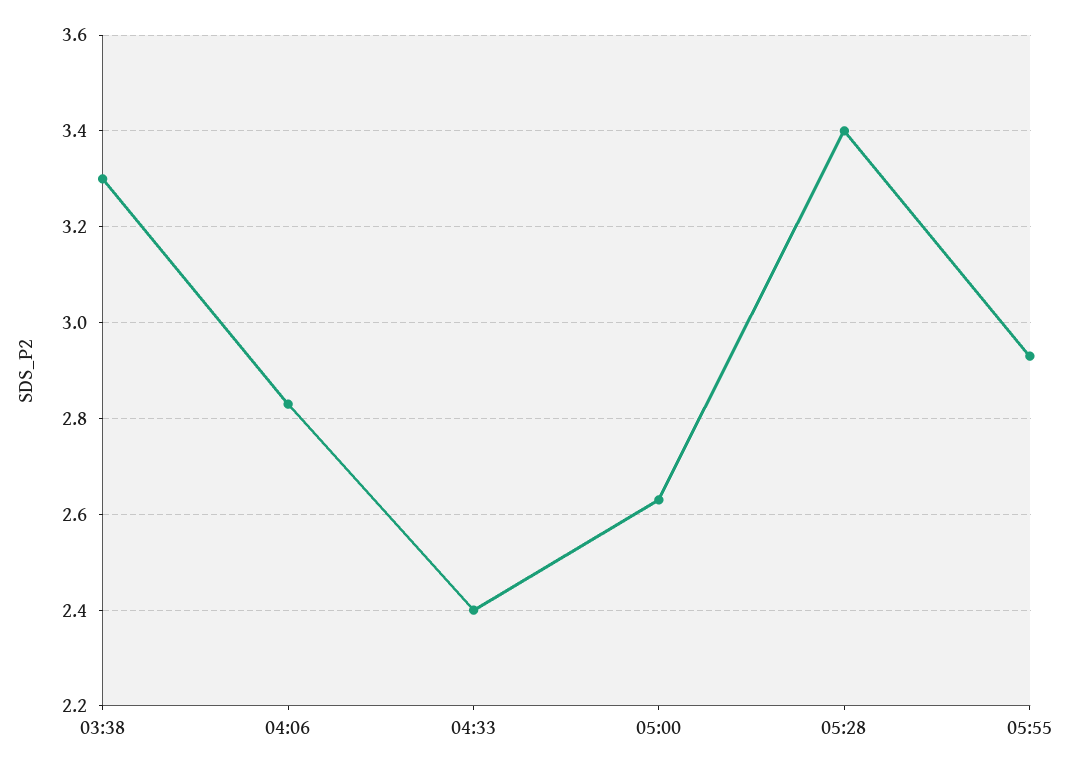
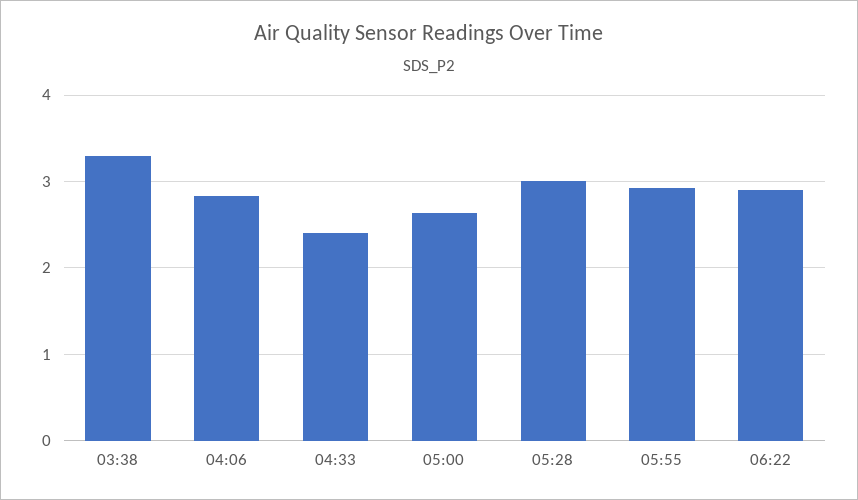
05:28: 3.4 -> 3
06:22: none -> 2.9

